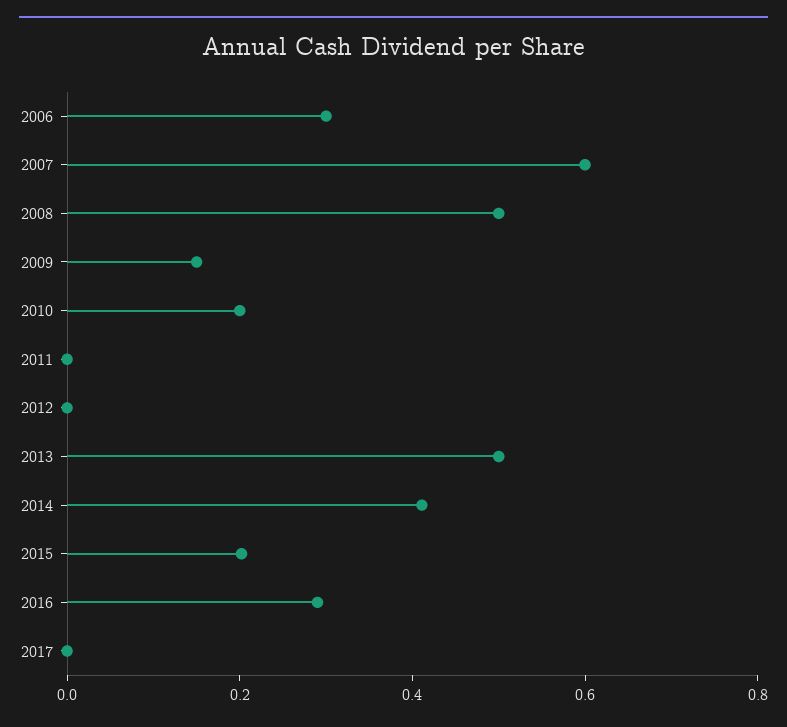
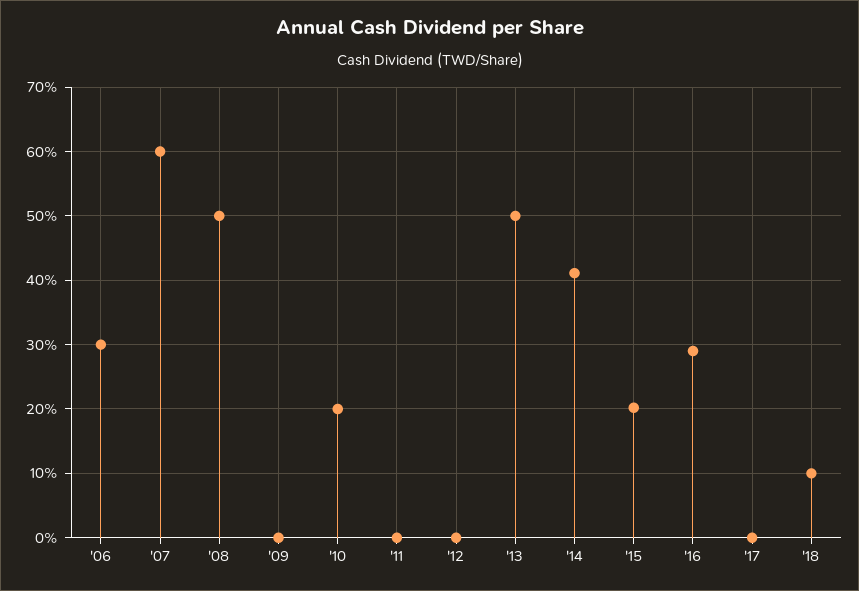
2009: 0.15 -> 0
'18: none -> 0.1

